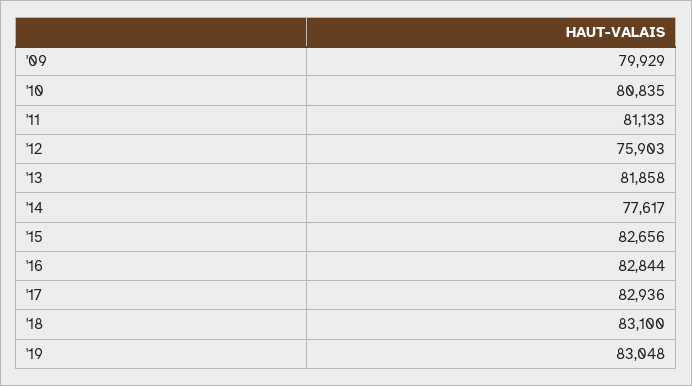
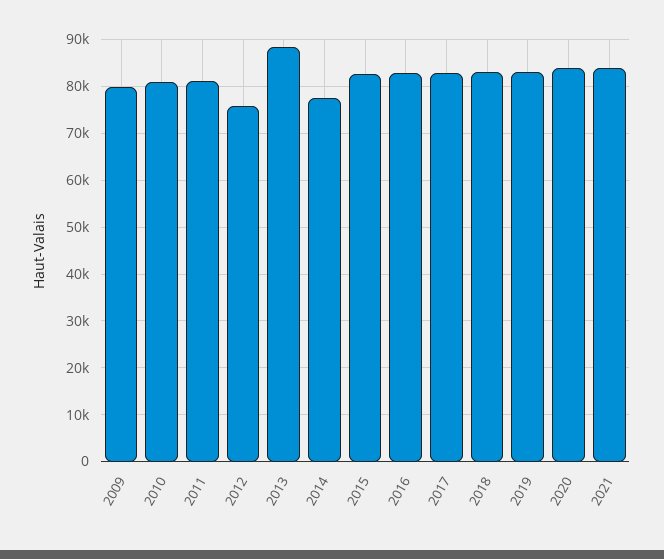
'13: 81858 -> 88000
2020: none -> 84000
2021: none -> 84000

